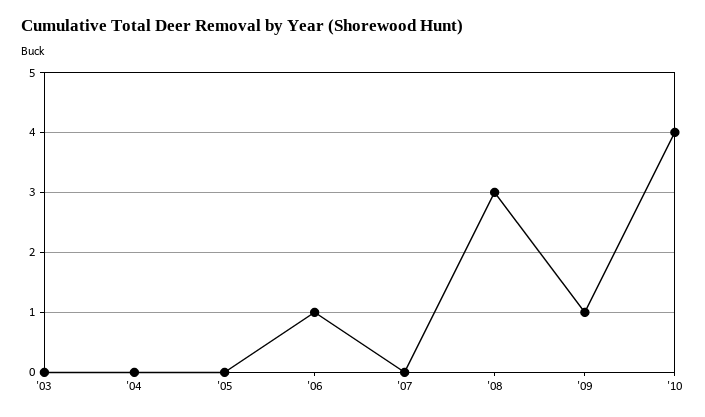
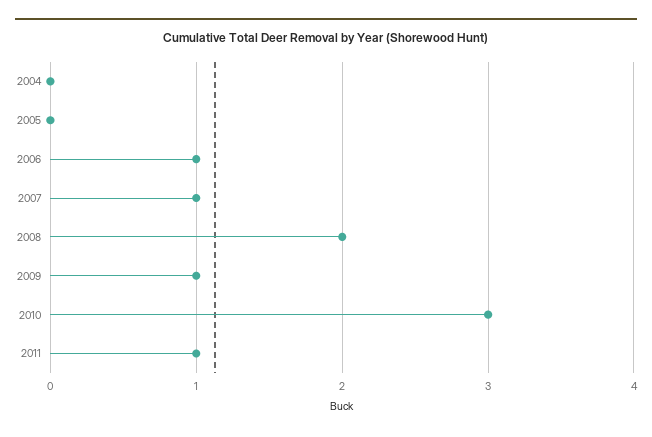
'03: 0 -> none
'07: 0 -> 1
'08: 3 -> 2
'10: 4 -> 3
2011: none -> 1

